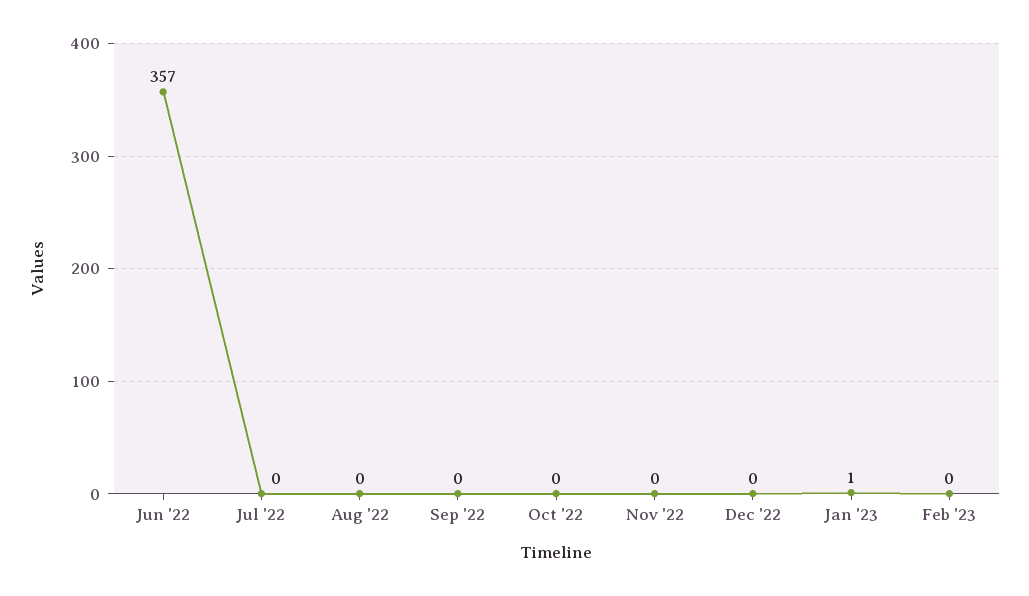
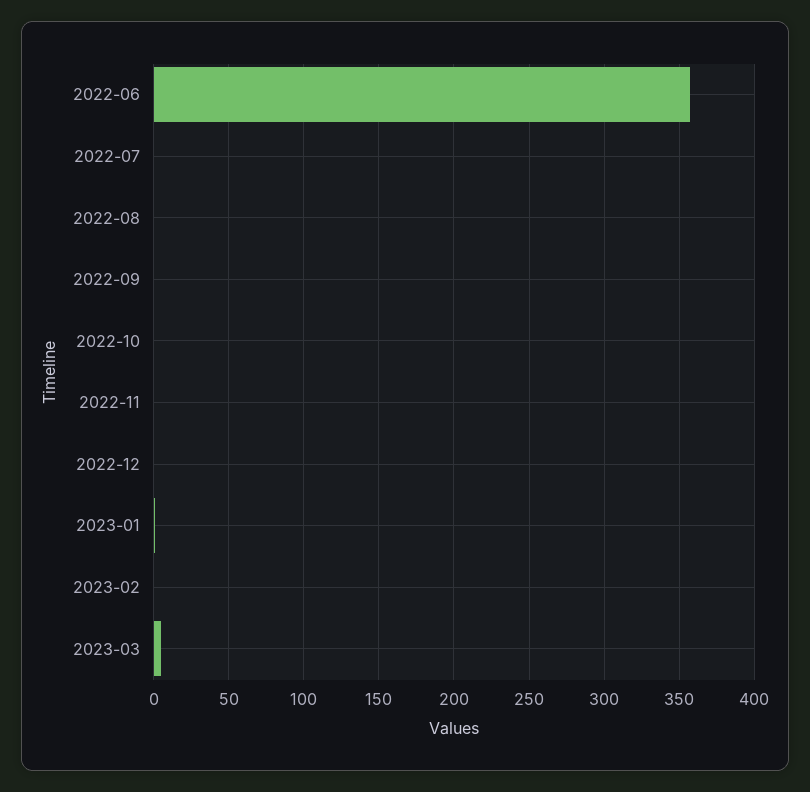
2023-03: none -> 5

